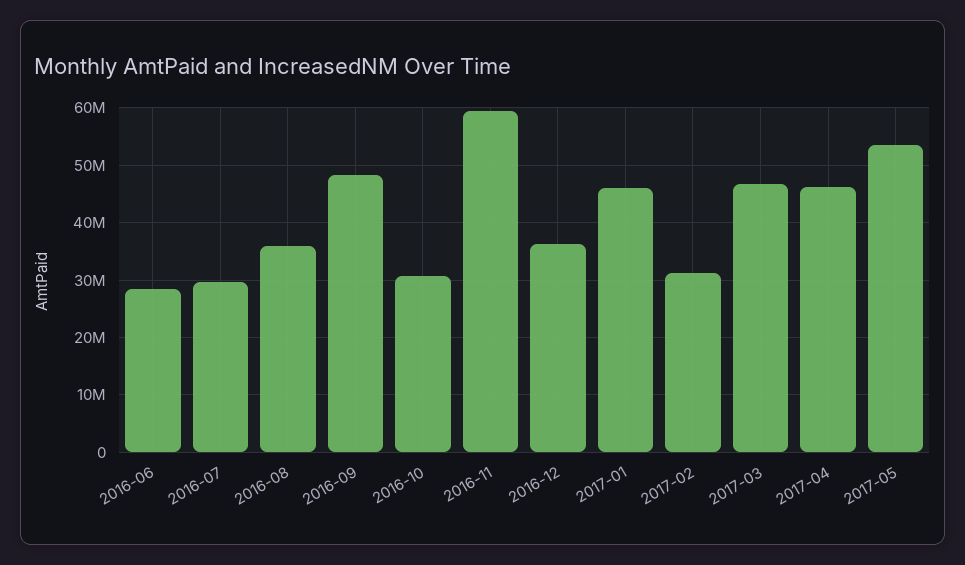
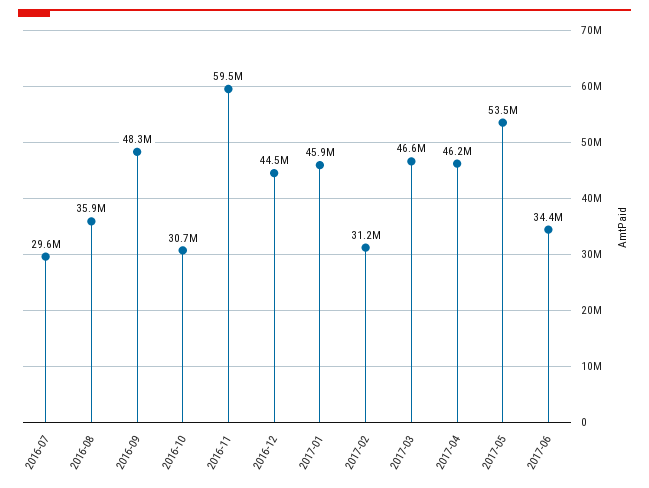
2016-06: 28000000 -> none
2016-12: 36000000 -> 44500000
2017-06: none -> 34400000

